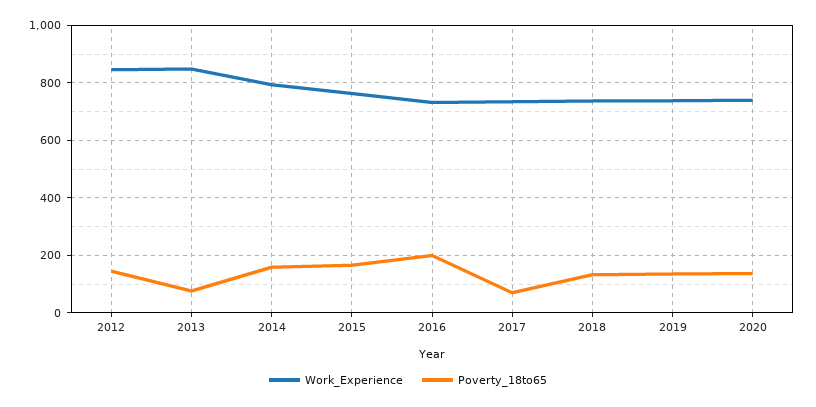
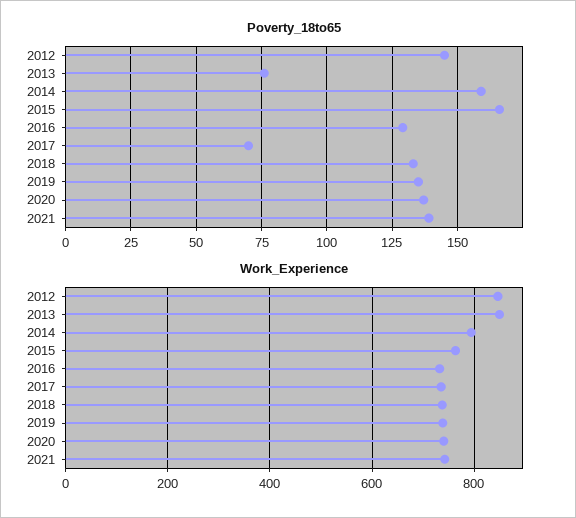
Poverty_18to65, 2016: 200 -> 130
Poverty_18to65, 2021: none -> 140
Work_Experience, 2021: none -> 740

